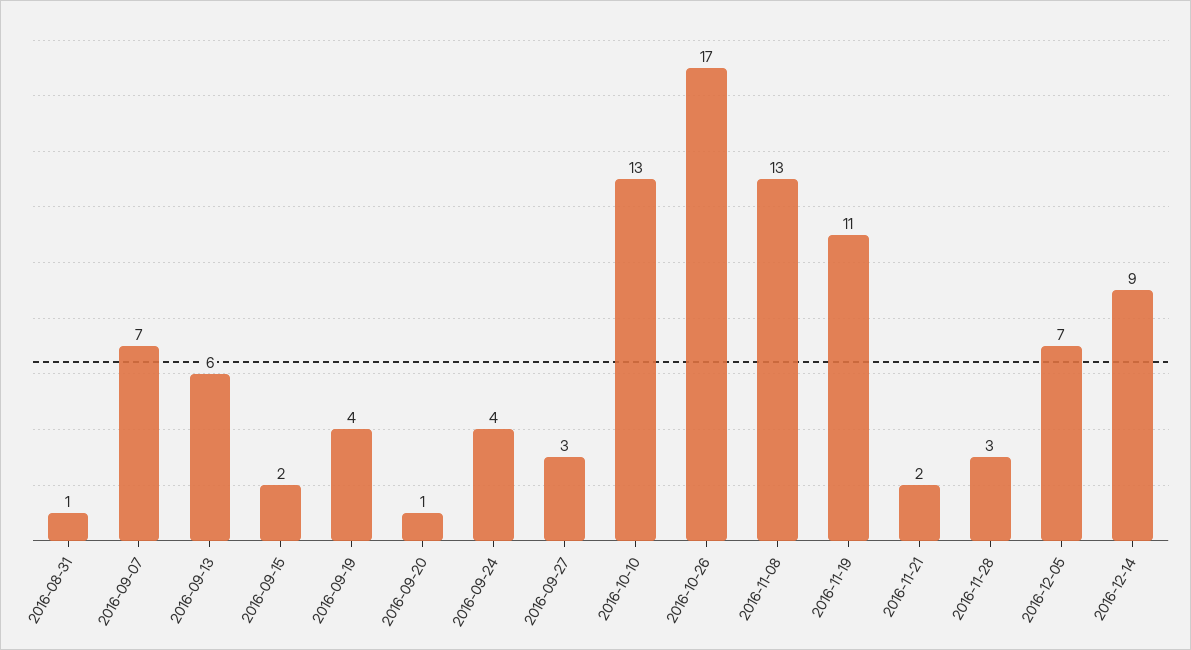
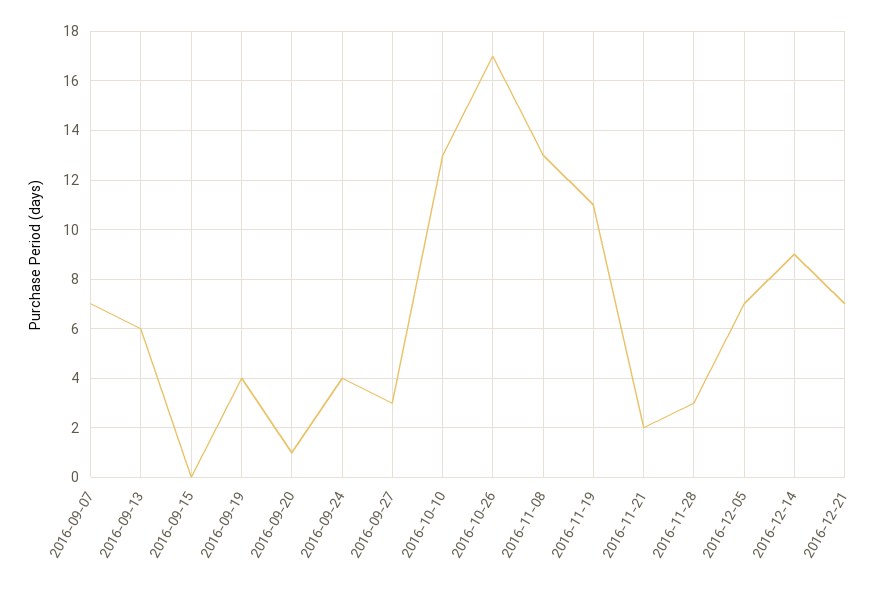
2016-08-31: 1 -> none
2016-09-15: 2 -> 0
2016-12-21: none -> 7

